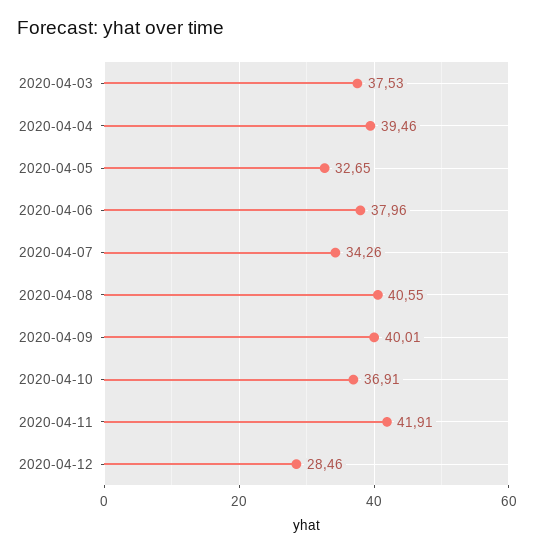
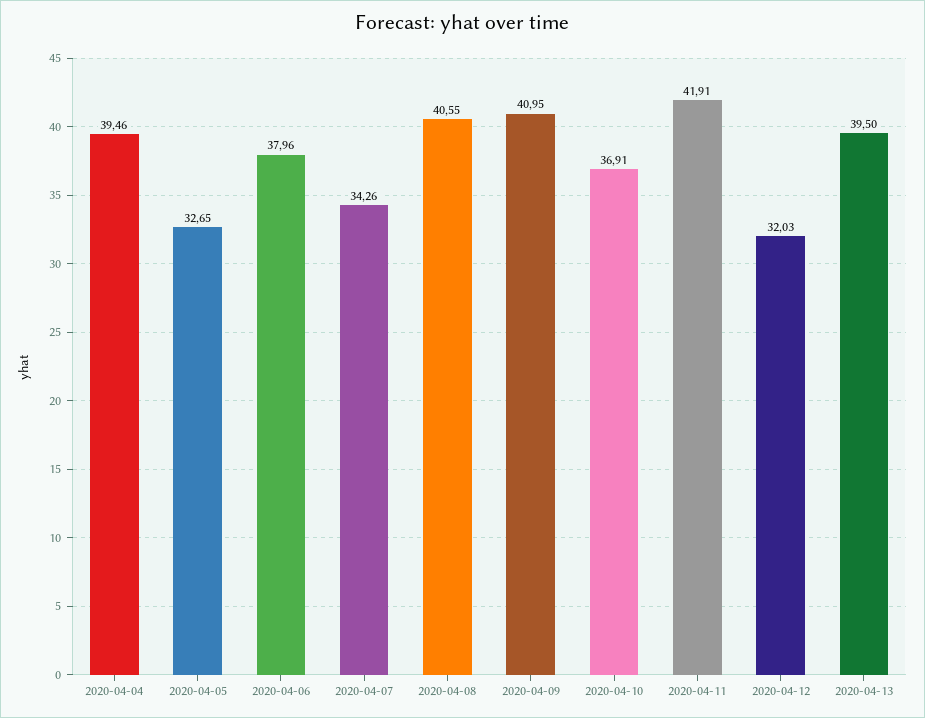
2020-04-03: 37.53 -> none
2020-04-09: 40.01 -> 40.95
2020-04-12: 28.46 -> 32.03
2020-04-13: none -> 39.5

